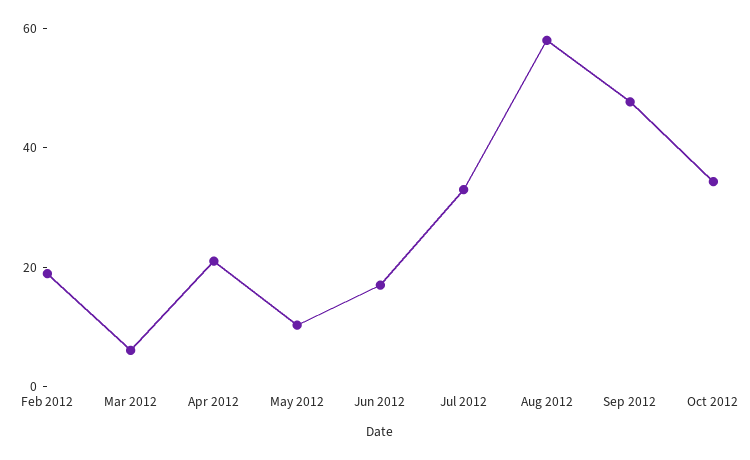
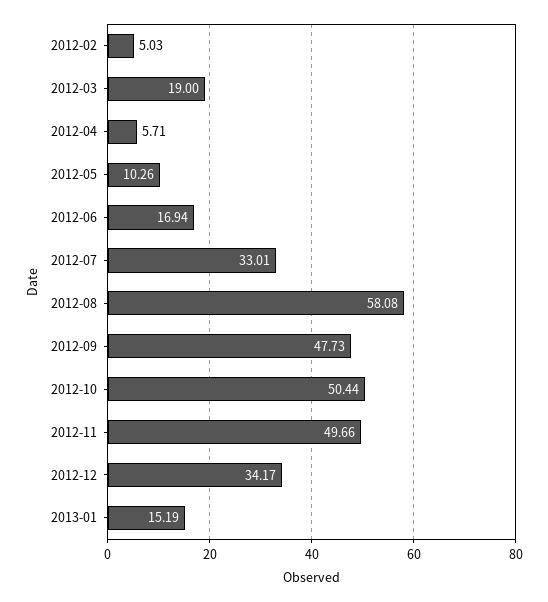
Feb 2012: 20 -> 5.03
Mar 2012: 5 -> 19
Apr 2012: 20 -> 5.71
Oct 2012: 35 -> 50.44
2012-11: none -> 49.66
2012-12: none -> 34.17
2013-01: none -> 15.19

